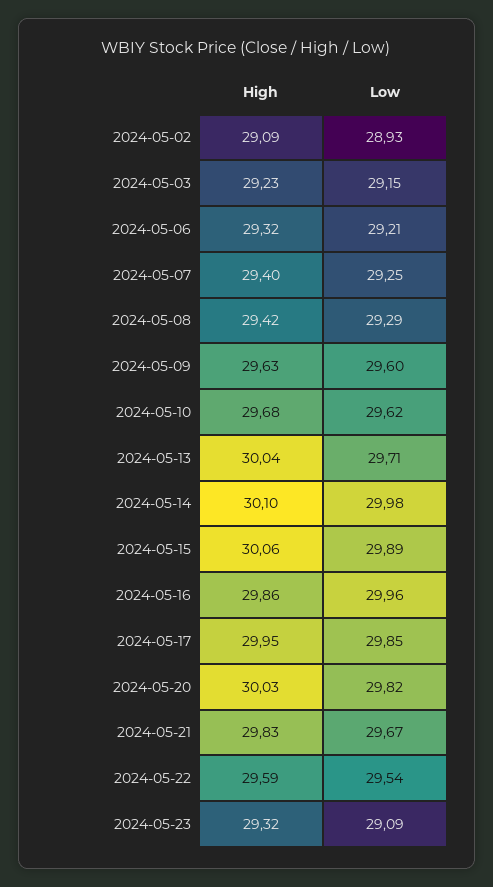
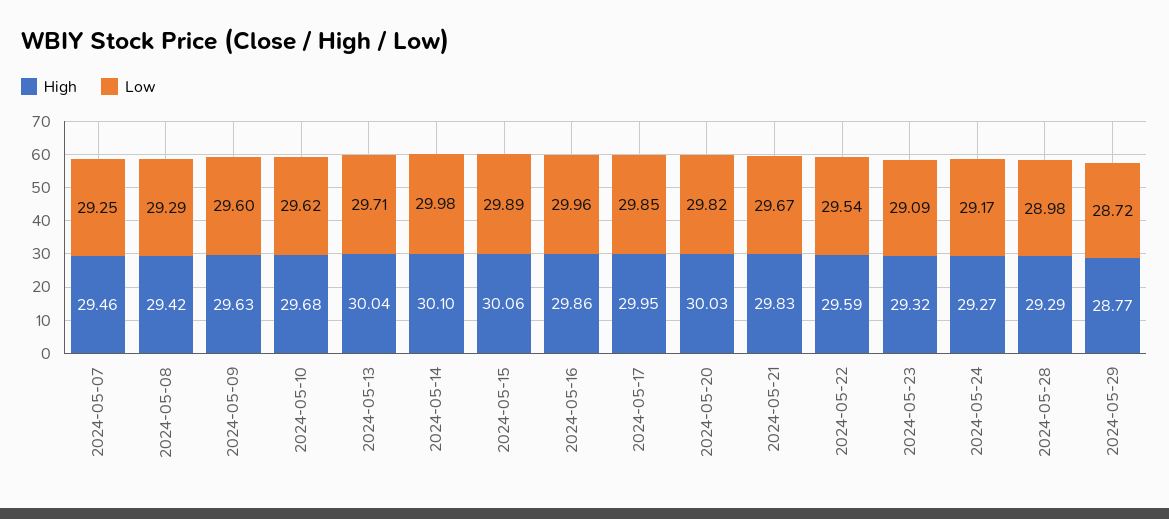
High, 2024-05-02: 29.09 -> none
Low, 2024-05-02: 28.93 -> none
High, 2024-05-03: 29.23 -> none
Low, 2024-05-03: 29.15 -> none
High, 2024-05-06: 29.32 -> none
Low, 2024-05-06: 29.21 -> none
High, 2024-05-07: 29.4 -> 29.46
High, 2024-05-24: none -> 29.27
Low, 2024-05-24: none -> 29.17
High, 2024-05-28: none -> 29.29
Low, 2024-05-28: none -> 28.98
High, 2024-05-29: none -> 28.77
Low, 2024-05-29: none -> 28.72

